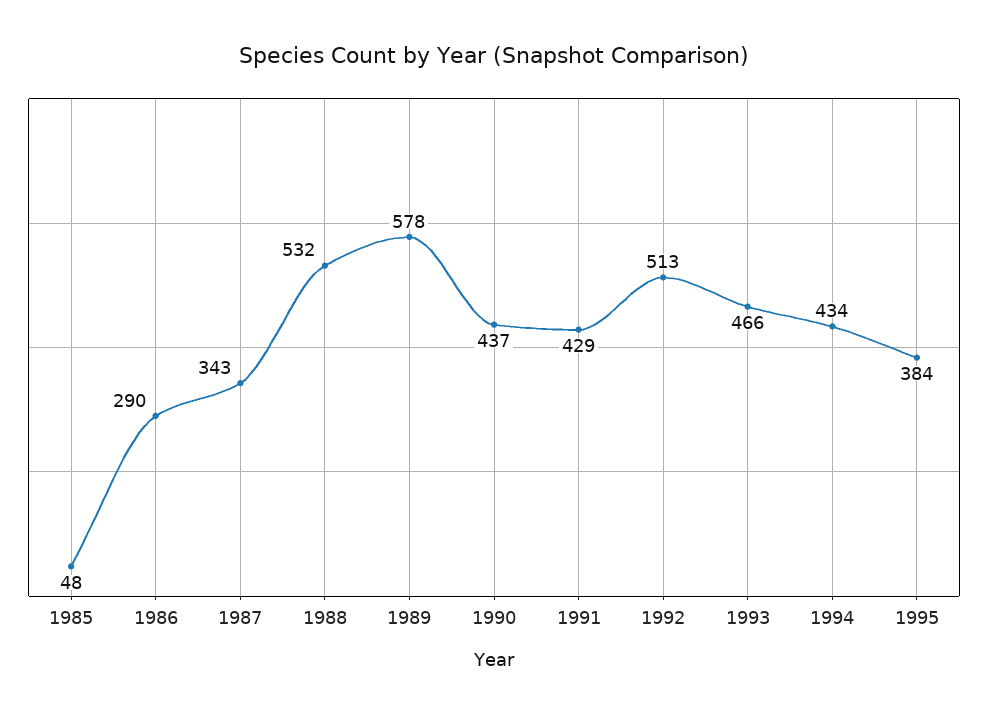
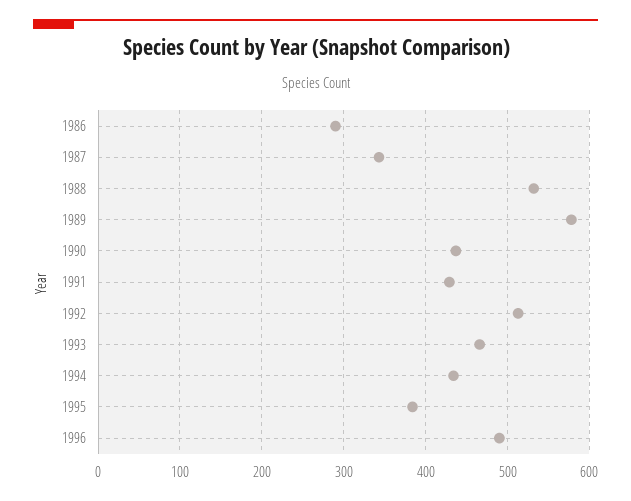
1985: 48 -> none
1996: none -> 490

